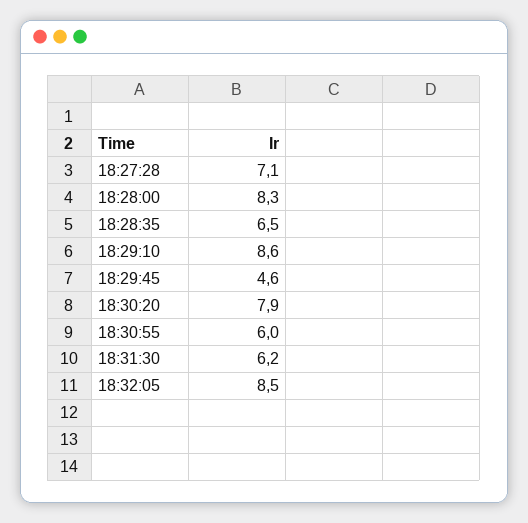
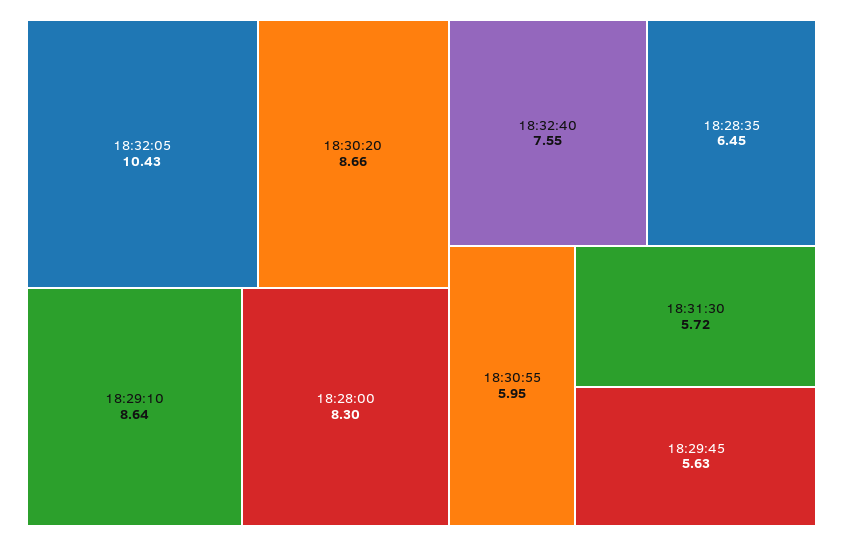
18:27:28: 7.1 -> none
18:29:45: 4.6 -> 5.63
18:30:20: 7.9 -> 8.66
18:31:30: 6.2 -> 5.72
18:32:05: 8.5 -> 10.43
18:32:40: none -> 7.55

